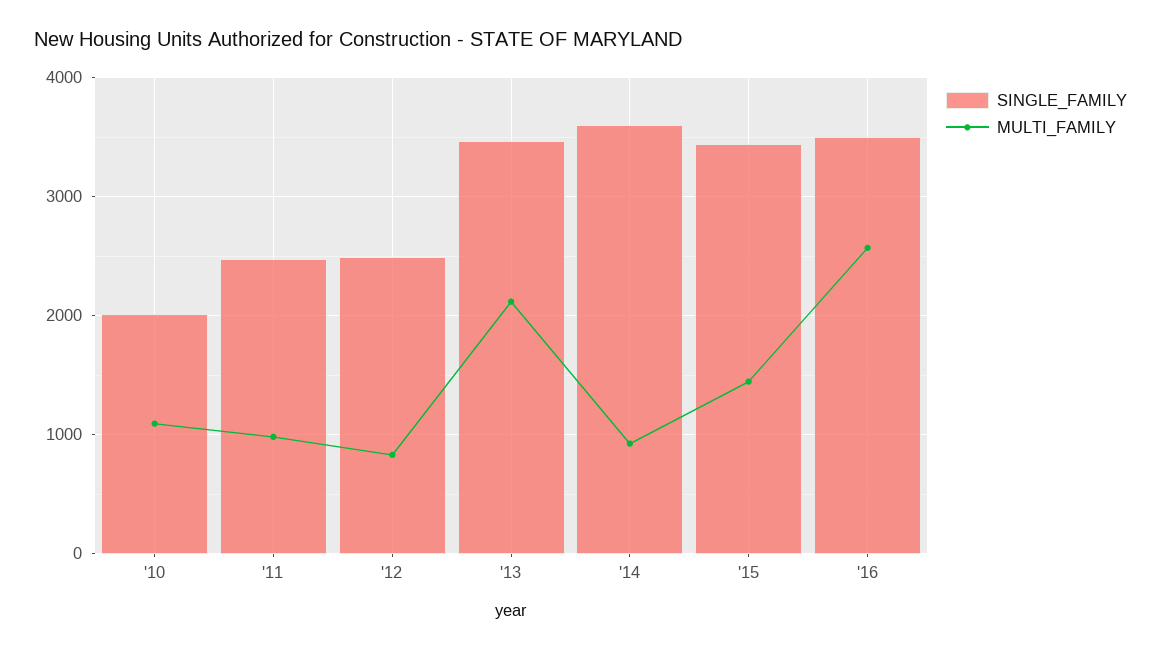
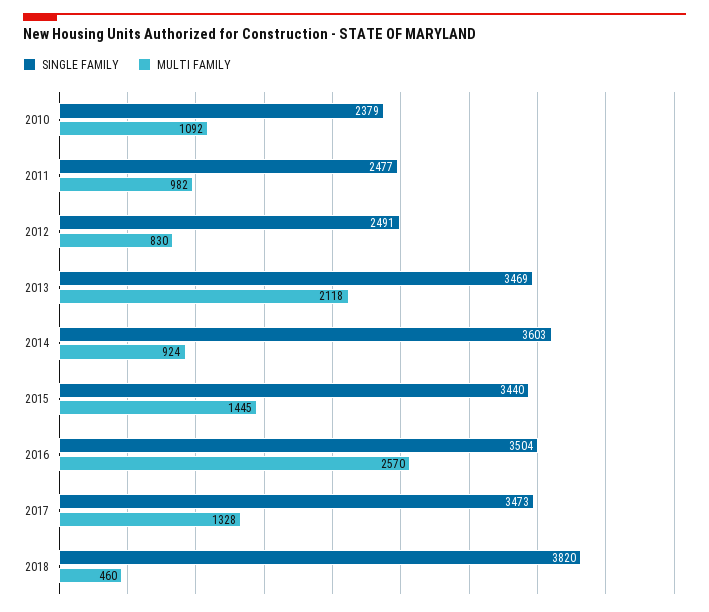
SINGLE_FAMILY, '10: 2000 -> 2379
SINGLE_FAMILY, 2017: none -> 3473
MULTI_FAMILY, 2017: none -> 1328
SINGLE_FAMILY, 2018: none -> 3820
MULTI_FAMILY, 2018: none -> 460

